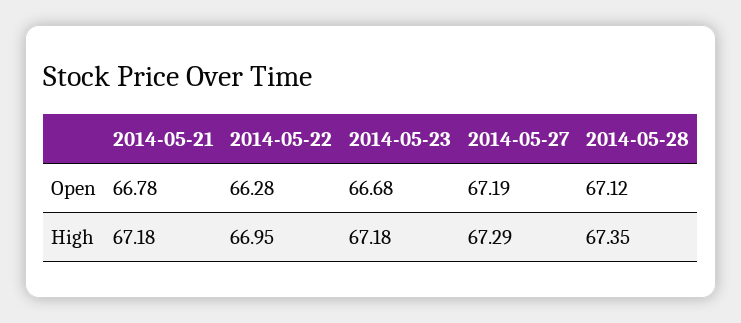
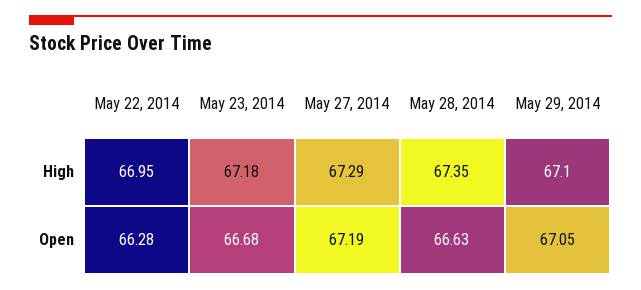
2014-05-21, Open: 66.78 -> none
2014-05-28, Open: 67.12 -> 66.63
2014-05-21, High: 67.18 -> none
May 29, 2014, High: none -> 67.1
May 29, 2014, Open: none -> 67.05

